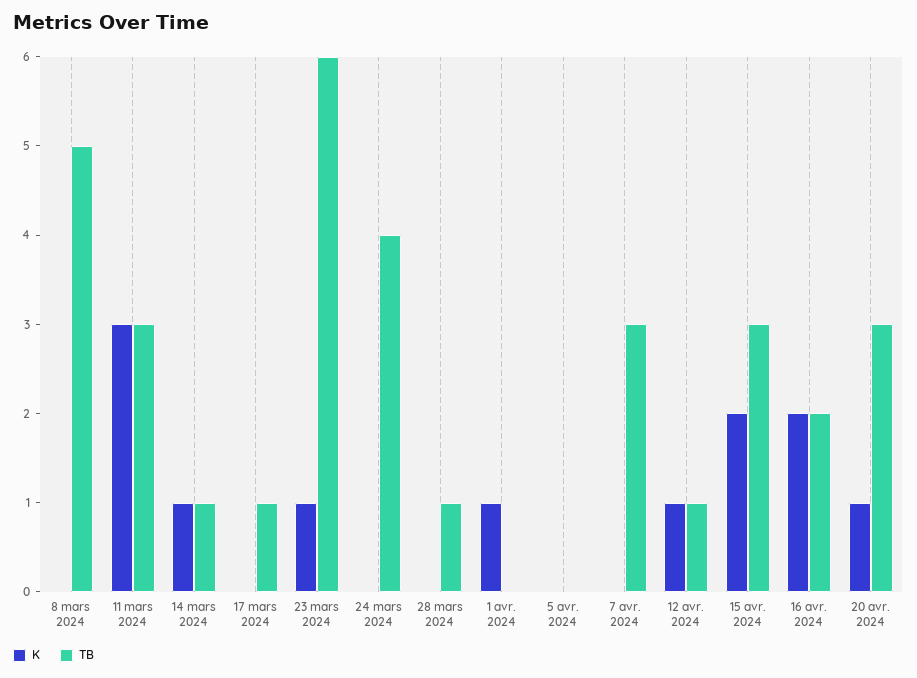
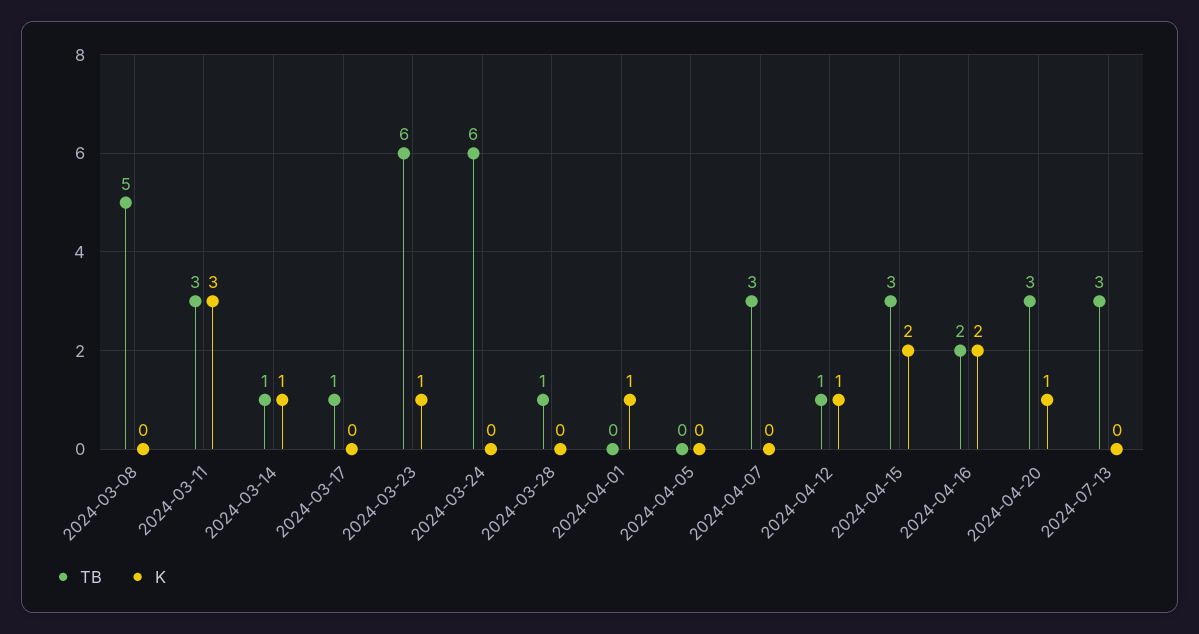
TB, 24 mars 2024: 4 -> 6
TB, 2024-07-13: none -> 3
K, 2024-07-13: none -> 0

